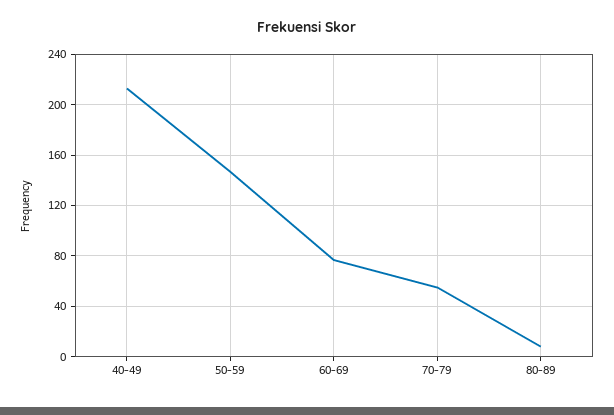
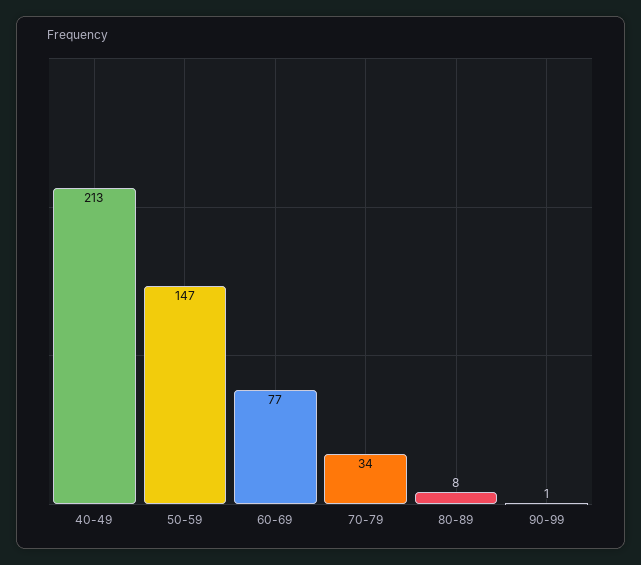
70-79: 55 -> 34
90-99: none -> 1

